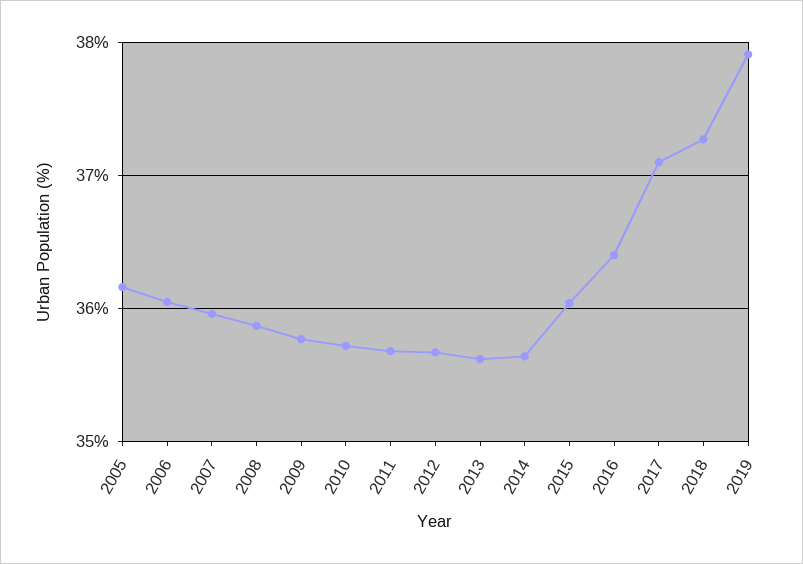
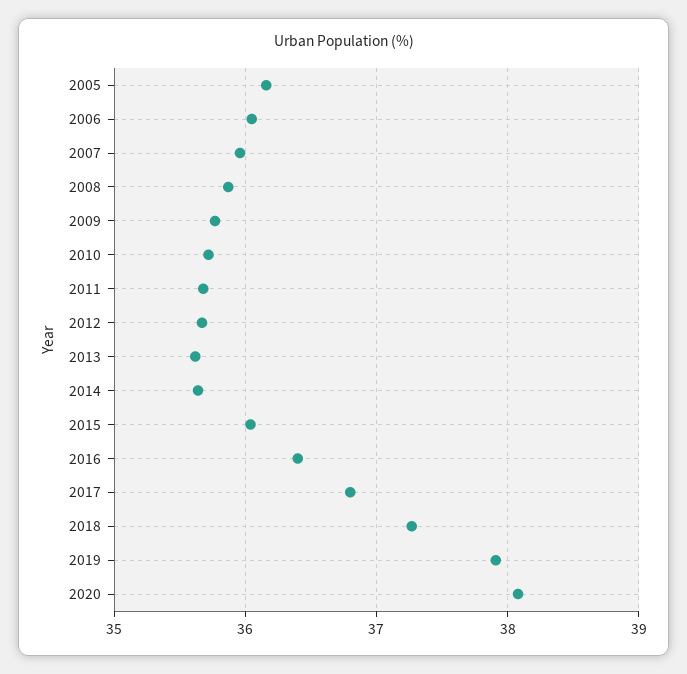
2017: 37.1 -> 36.8
2020: none -> 38.1

